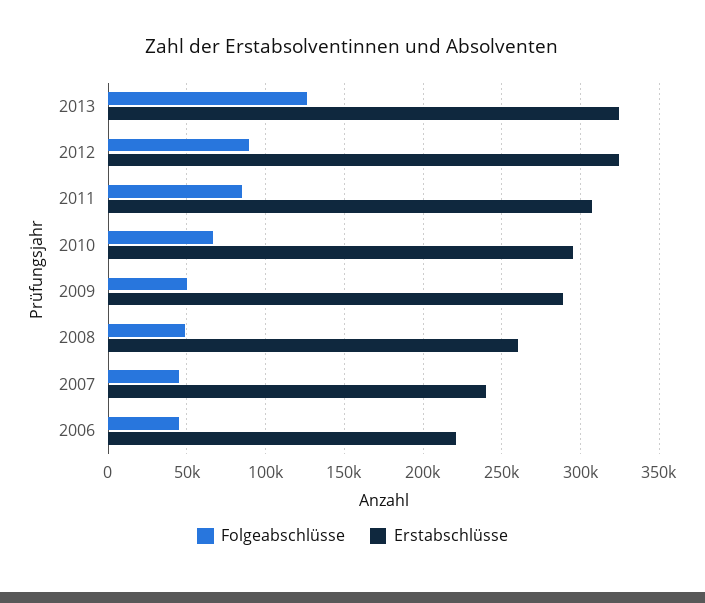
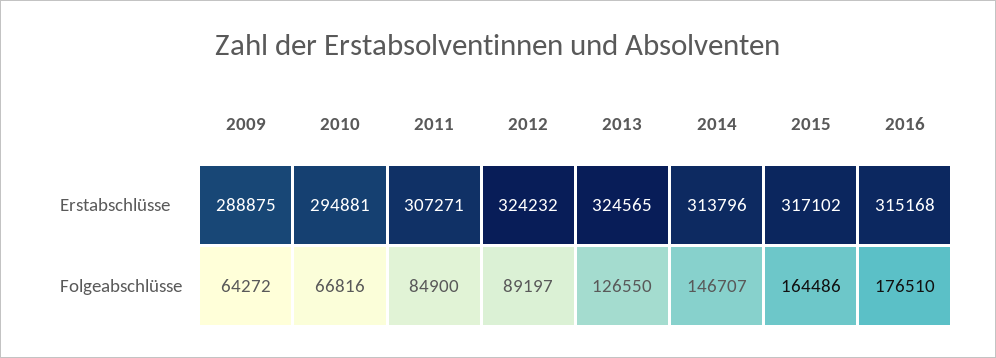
Folgeabschlüsse, 2009: 50000 -> 64272
Folgeabschlüsse, 2008: 50000 -> none
Erstabschlüsse, 2008: 260000 -> none
Folgeabschlüsse, 2007: 45000 -> none
Erstabschlüsse, 2007: 240000 -> none
Folgeabschlüsse, 2006: 45000 -> none
Erstabschlüsse, 2006: 220000 -> none
Erstabschlüsse, 2014: none -> 313796
Erstabschlüsse, 2015: none -> 317102
Erstabschlüsse, 2016: none -> 315168
Folgeabschlüsse, 2014: none -> 146707
Folgeabschlüsse, 2015: none -> 164486
Folgeabschlüsse, 2016: none -> 176510

